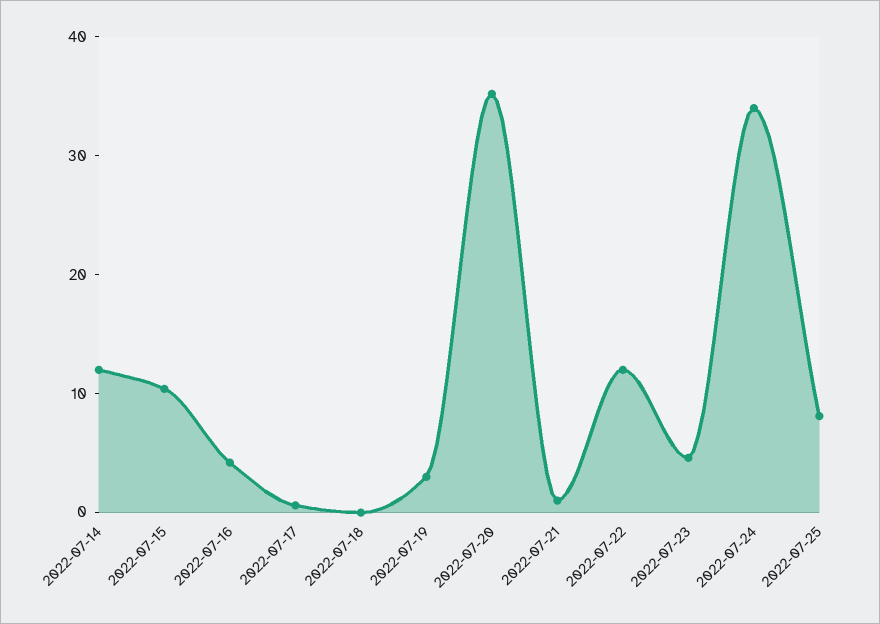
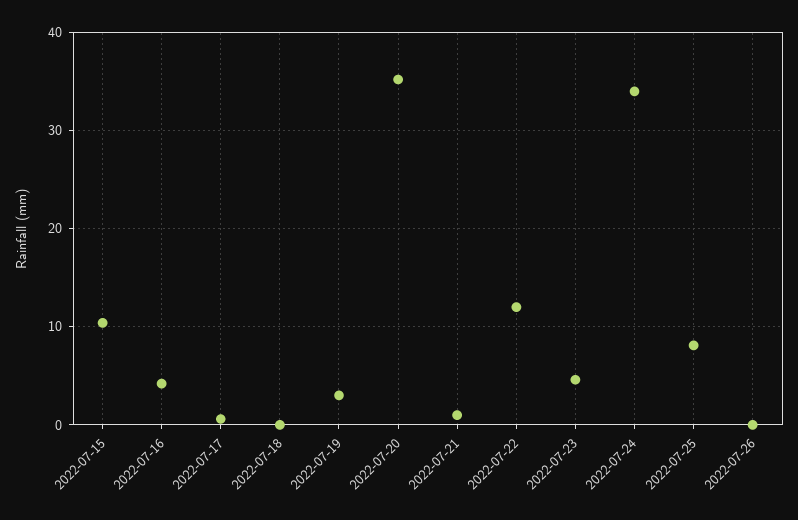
2022-07-14: 12 -> none
2022-07-26: none -> 0

